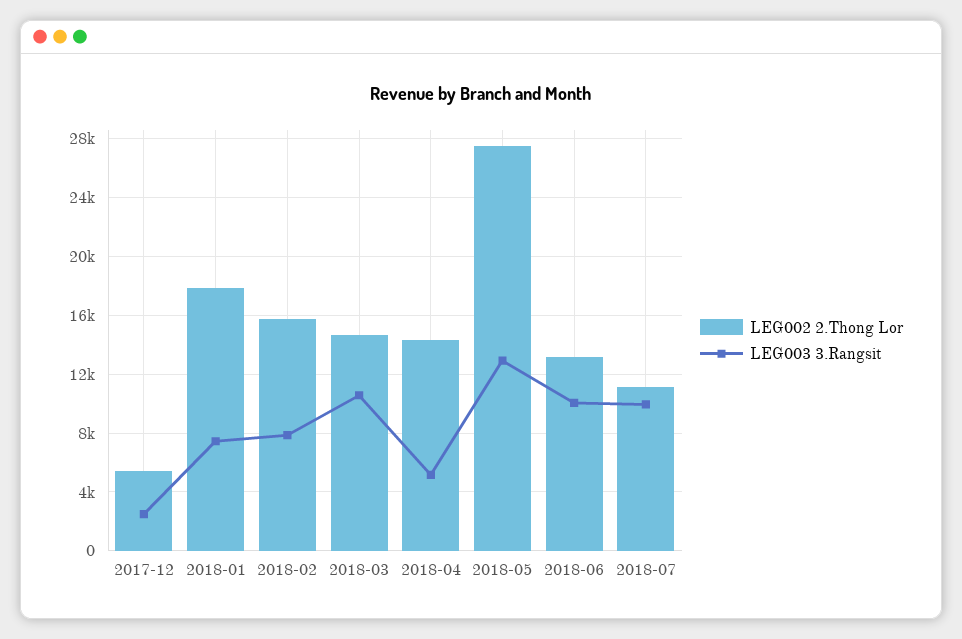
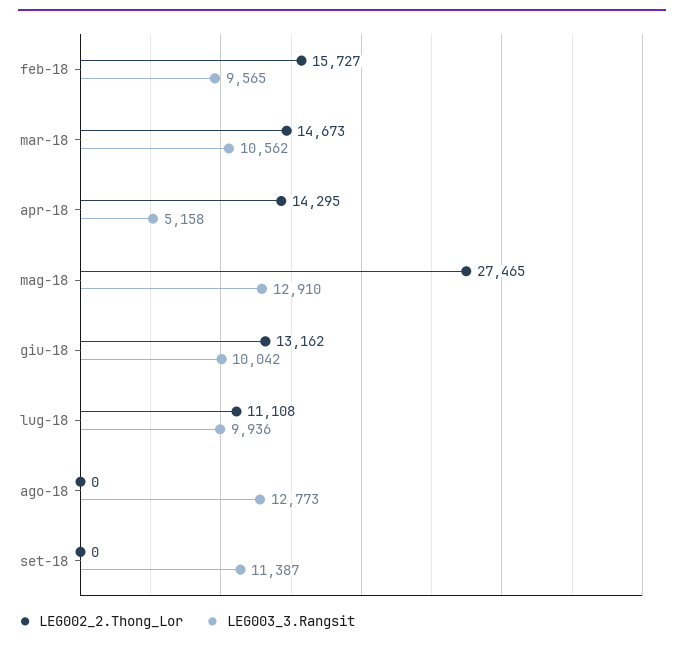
LEG002 2.Thong Lor, 2017-12: 5500 -> none
LEG003 3.Rangsit, 2017-12: 2500 -> none
LEG002 2.Thong Lor, 2018-01: 18000 -> none
LEG003 3.Rangsit, 2018-01: 7500 -> none
LEG003 3.Rangsit, 2018-02: 8000 -> 9565
LEG002 2.Thong Lor, ago-18: none -> 0
LEG003 3.Rangsit, ago-18: none -> 12773
LEG002 2.Thong Lor, set-18: none -> 0
LEG003 3.Rangsit, set-18: none -> 11387

